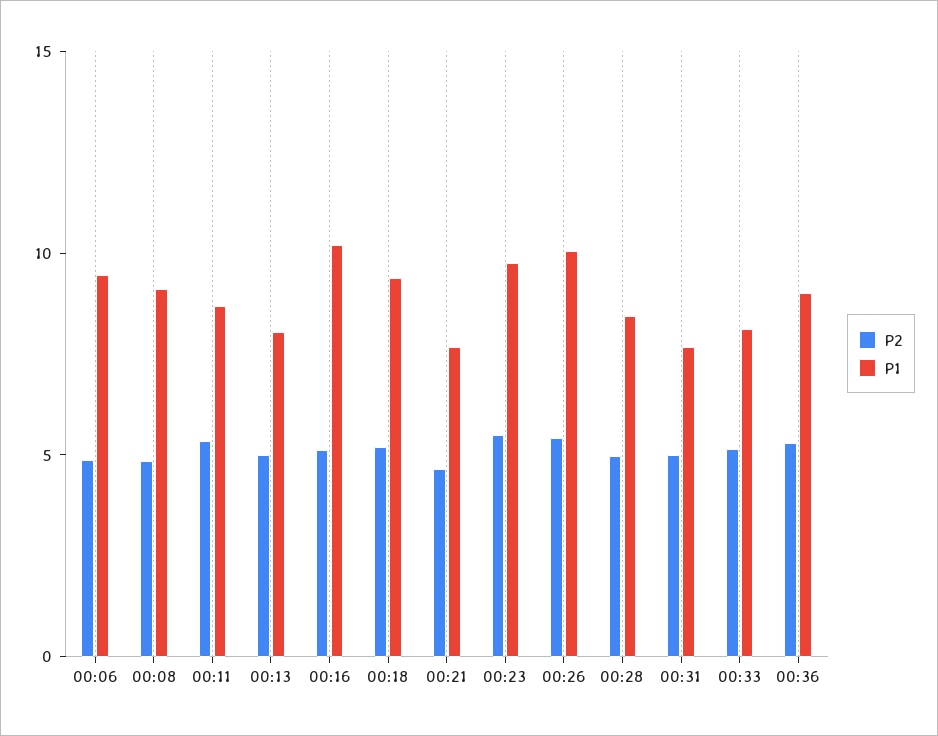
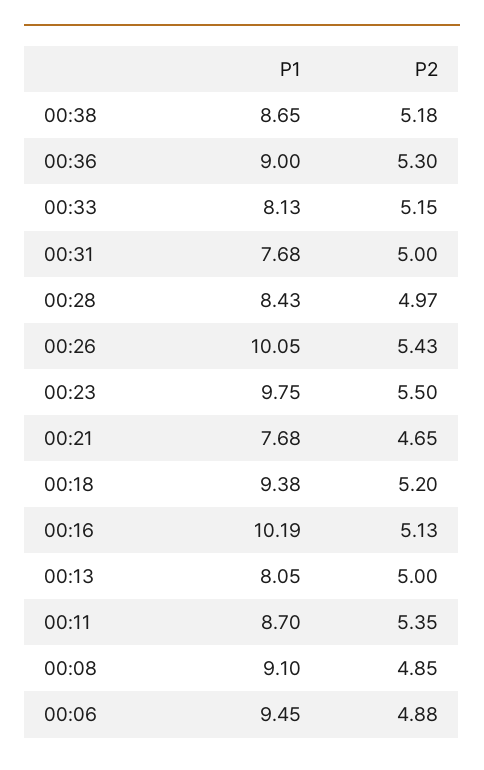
P1, 00:38: none -> 8.65
P2, 00:38: none -> 5.18

